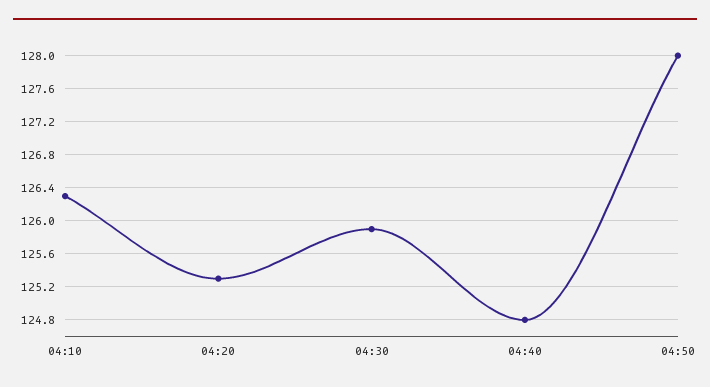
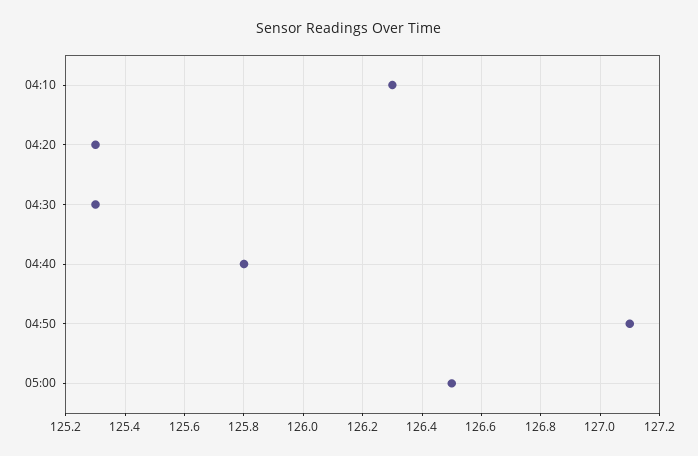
04:30: 125.9 -> 125.3
04:40: 124.8 -> 125.8
04:50: 128 -> 127.1
05:00: none -> 126.5

